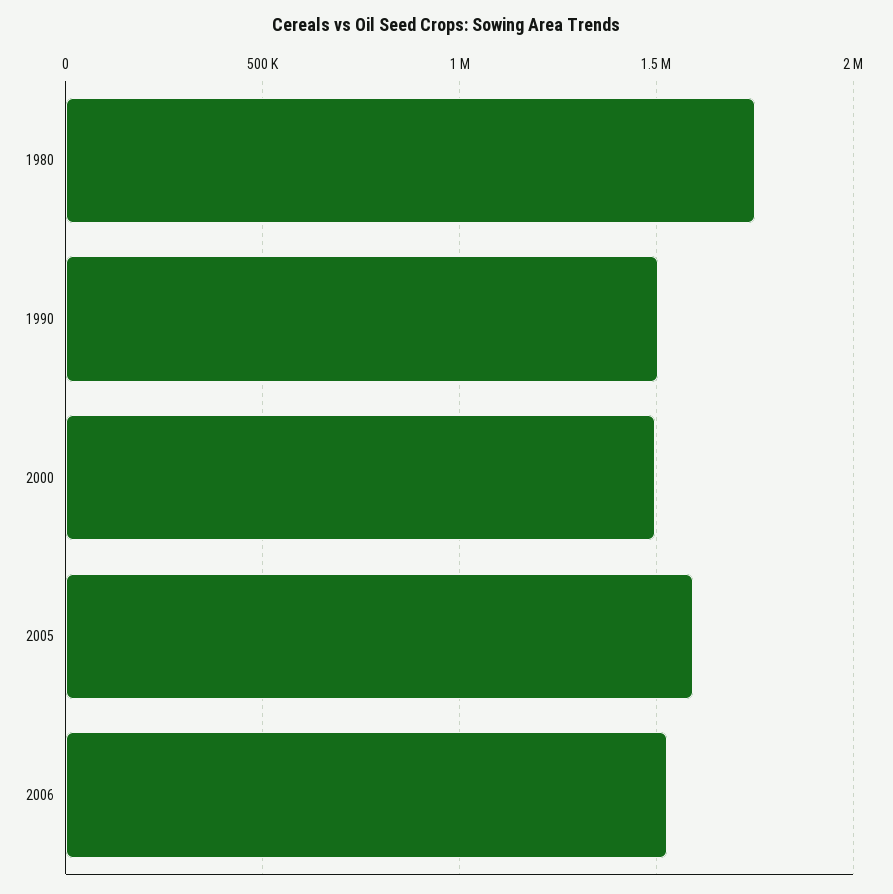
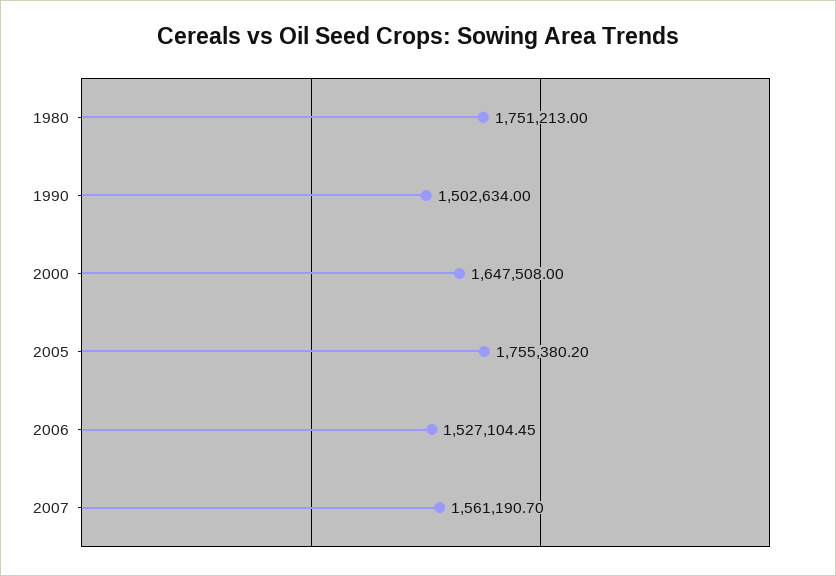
2000: 1500000 -> 1647508
2005: 1600000 -> 1755380.2
2007: none -> 1561190.7

